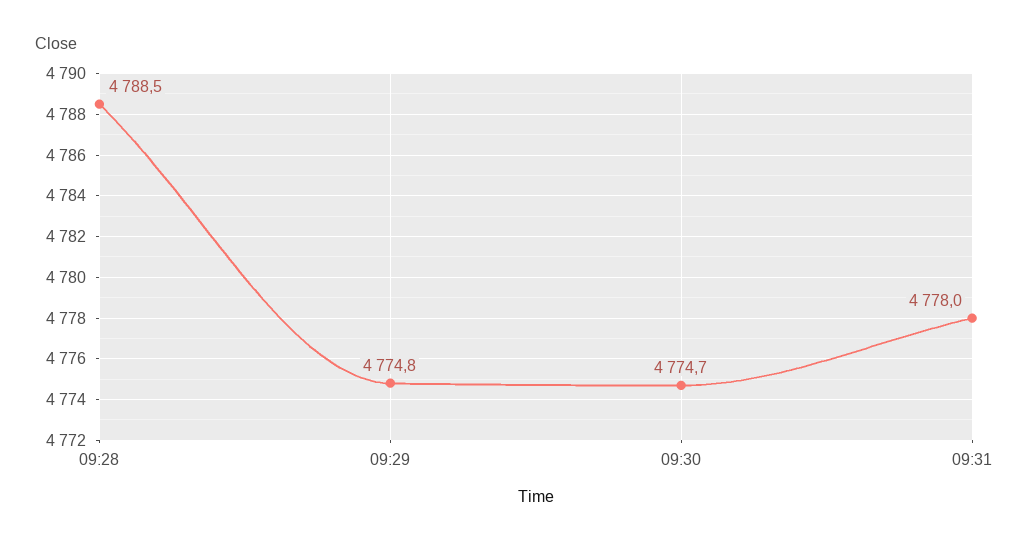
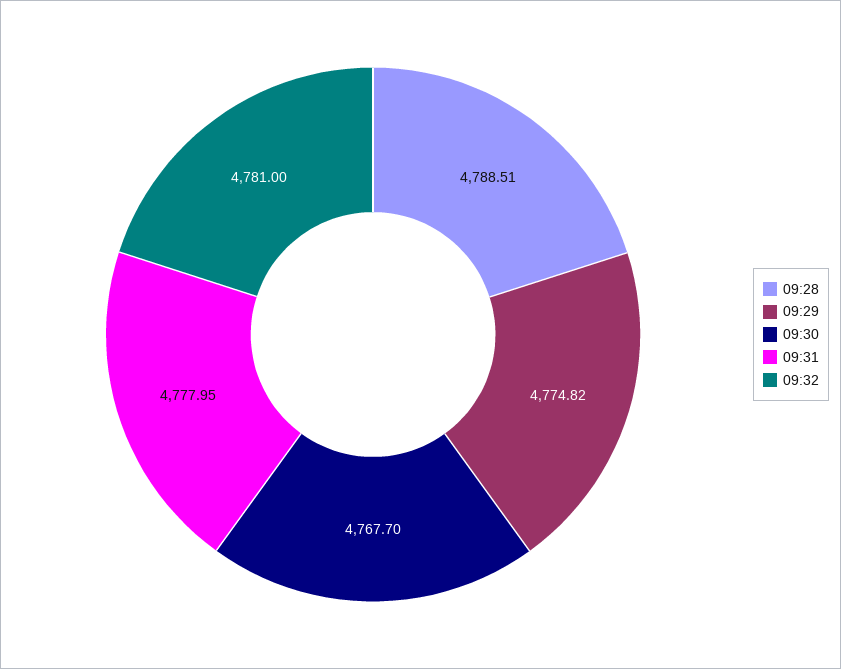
09:30: 4774.7 -> 4767.7
09:32: none -> 4781

